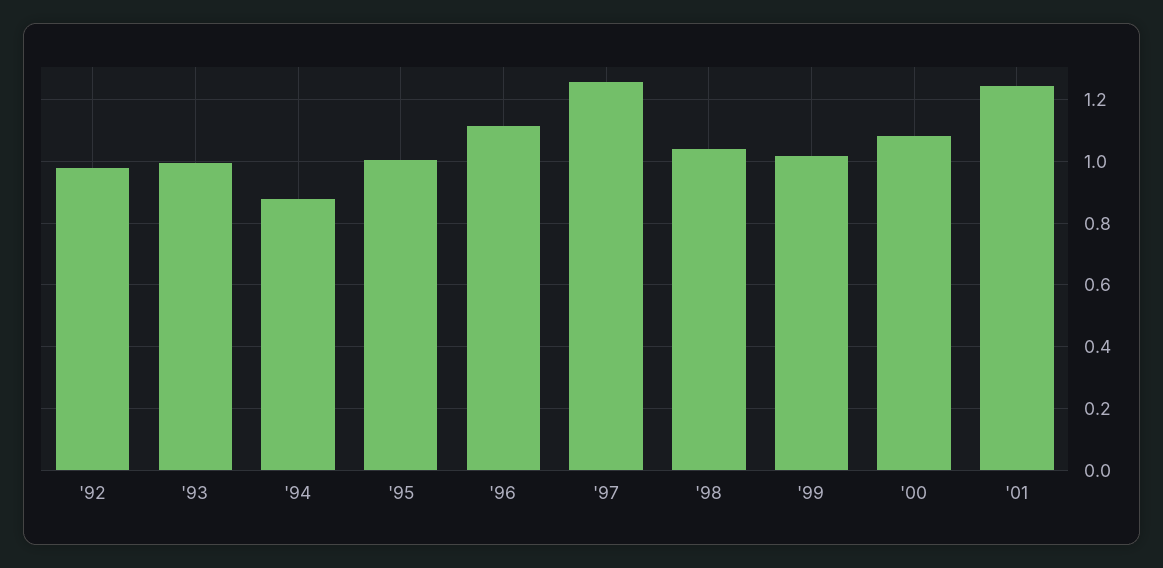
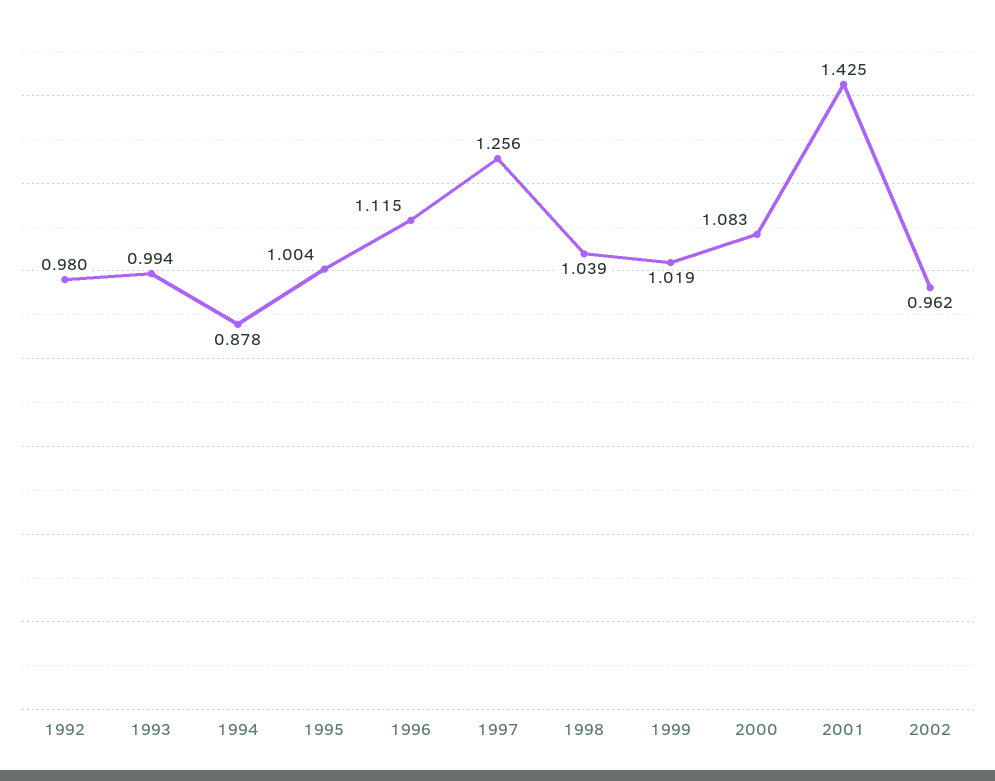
'01: 1.24 -> 1.425
2002: none -> 0.962

